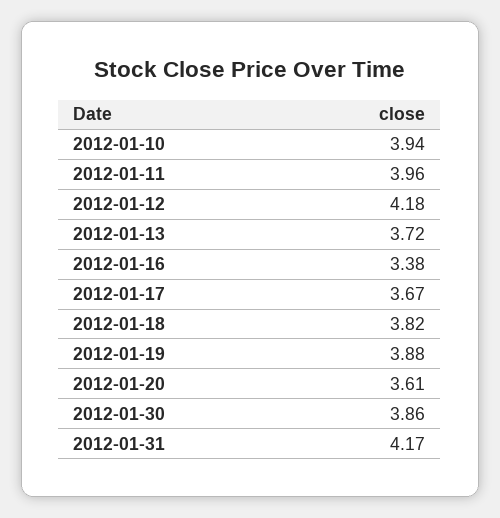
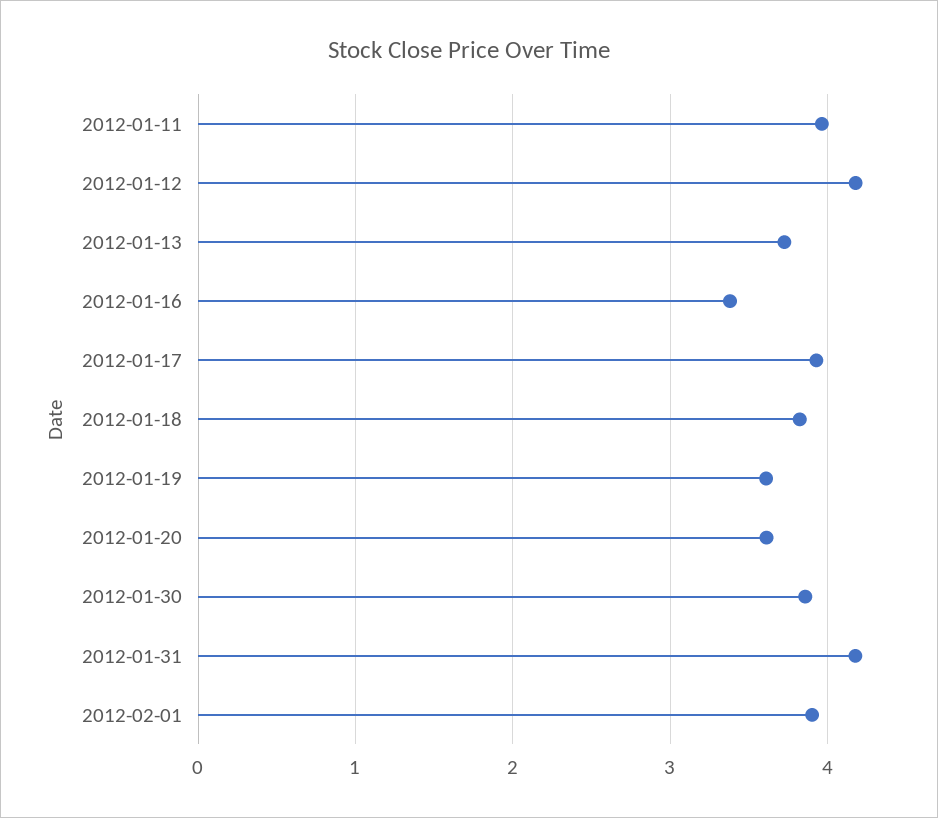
2012-01-10: 3.94 -> none
2012-01-17: 3.67 -> 3.9
2012-01-19: 3.88 -> 3.6
2012-02-01: none -> 3.9

